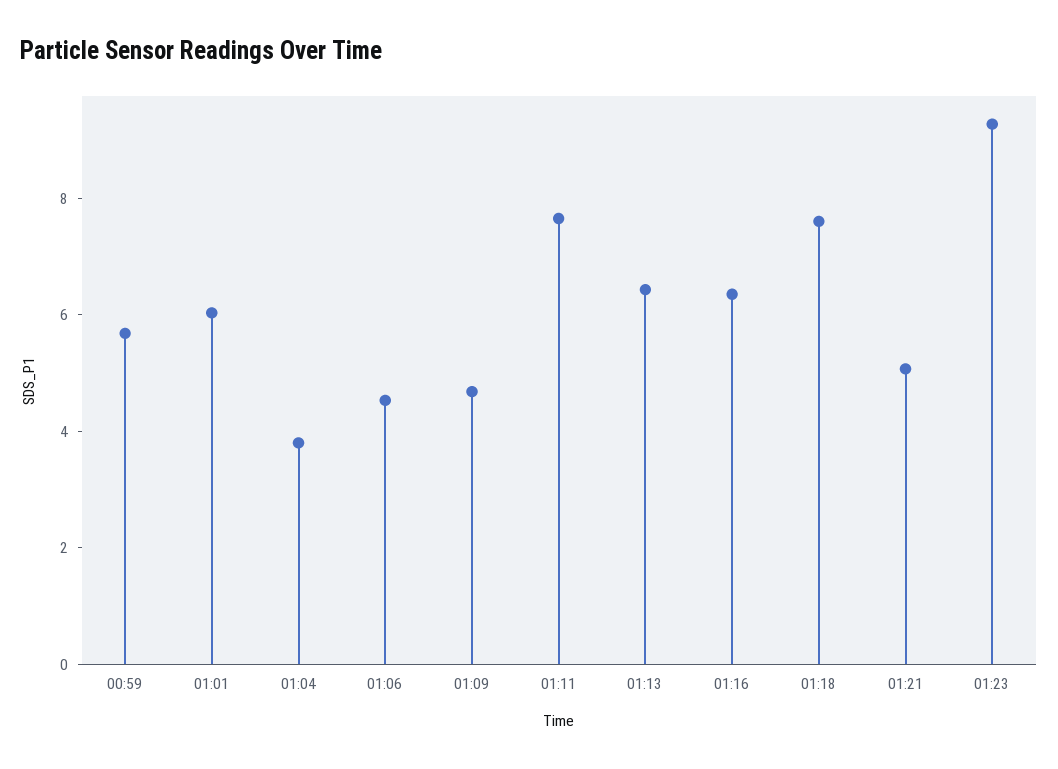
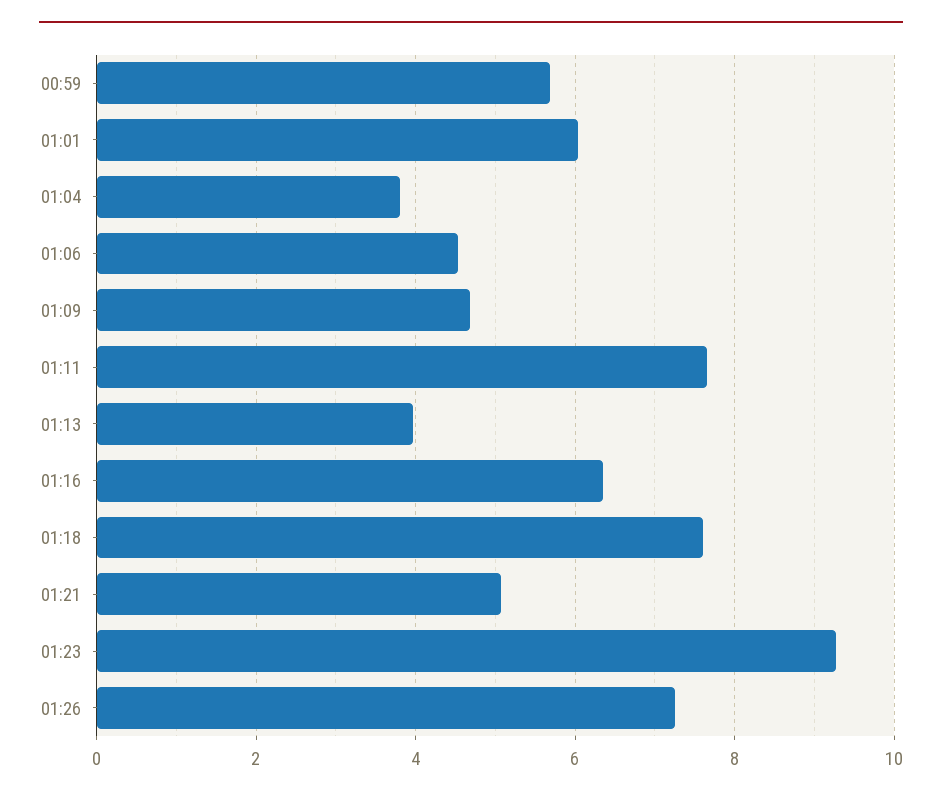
01:13: 6.5 -> 4
01:26: none -> 7.2

